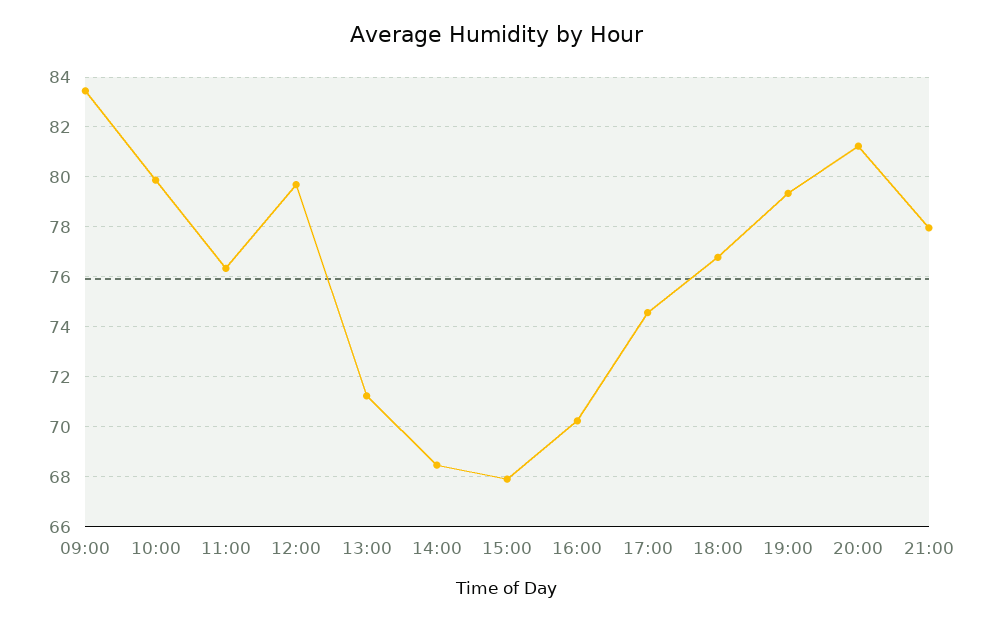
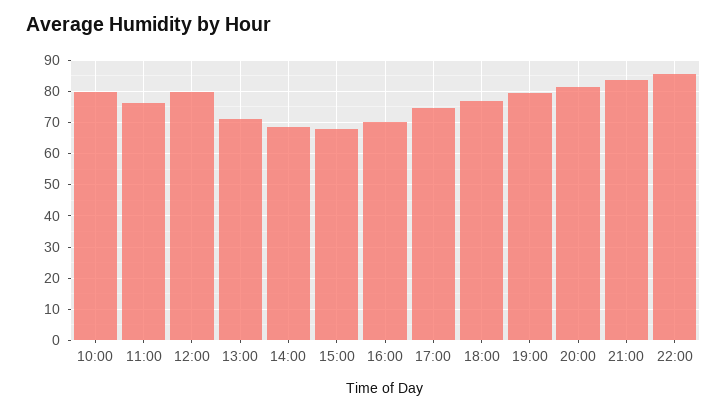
09:00: 83.5 -> none
21:00: 78 -> 84
22:00: none -> 86

